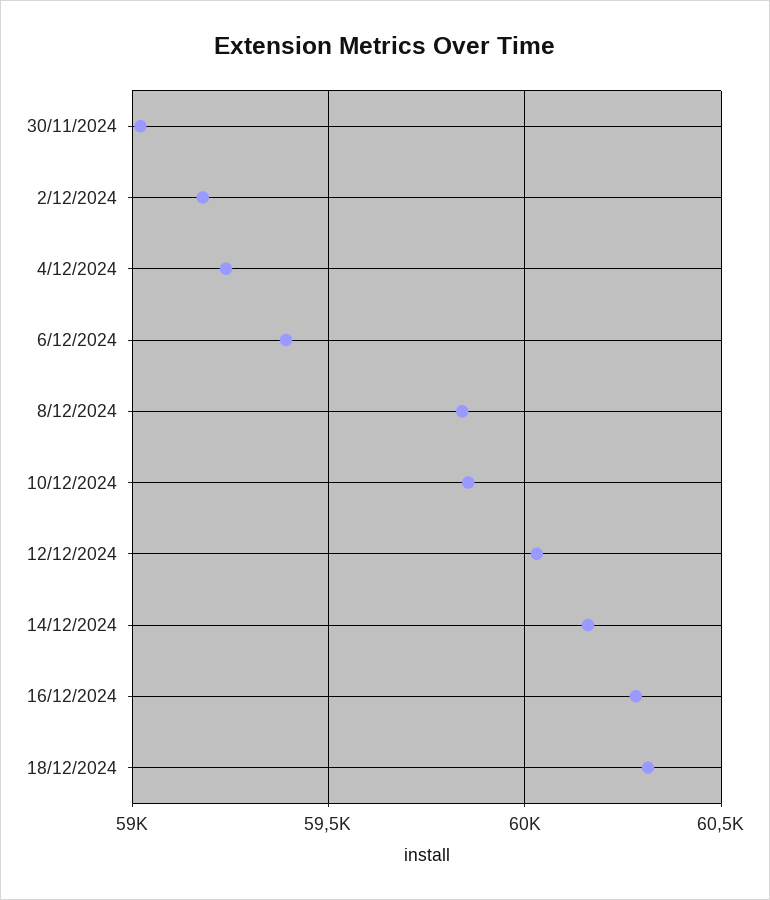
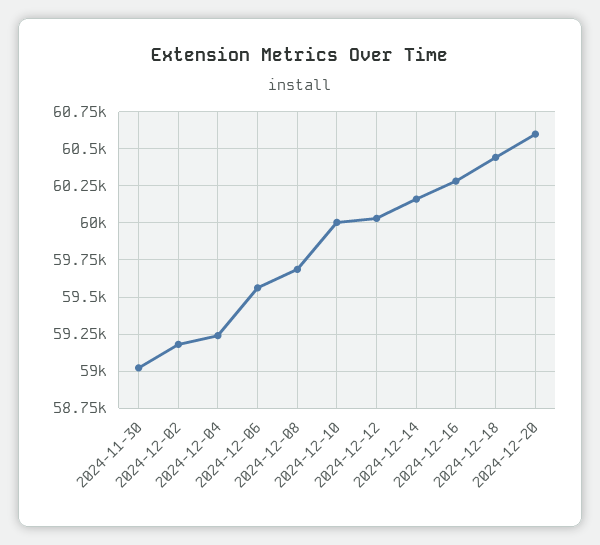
6/12/2024: 59400 -> 59550
8/12/2024: 59850 -> 59700
10/12/2024: 59850 -> 60000
18/12/2024: 60300 -> 60450
2024-12-20: none -> 60600

